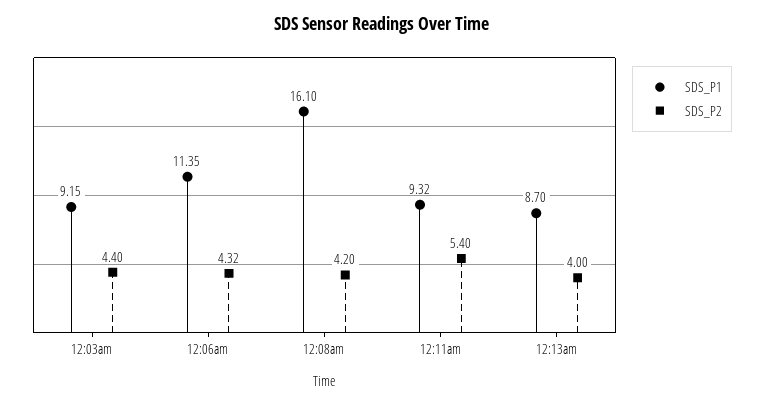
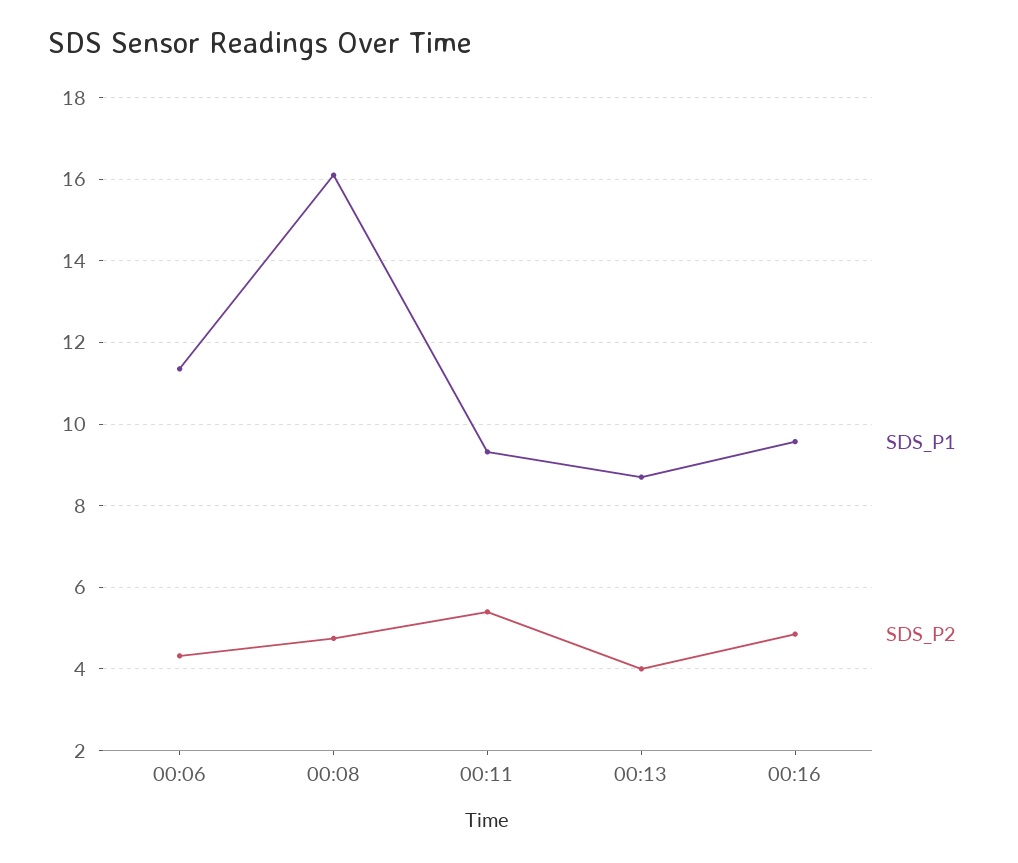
SDS_P1, 12:03am: 9.15 -> none
SDS_P2, 12:03am: 4.4 -> none
SDS_P2, 12:08am: 4.2 -> 4.8
SDS_P1, 00:16: none -> 9.6
SDS_P2, 00:16: none -> 4.8

